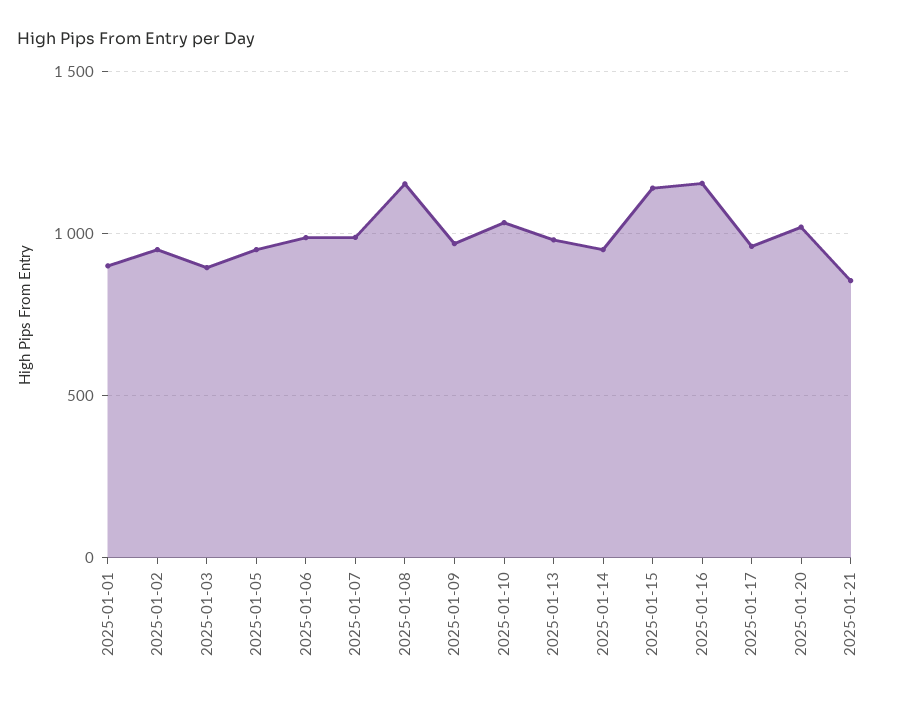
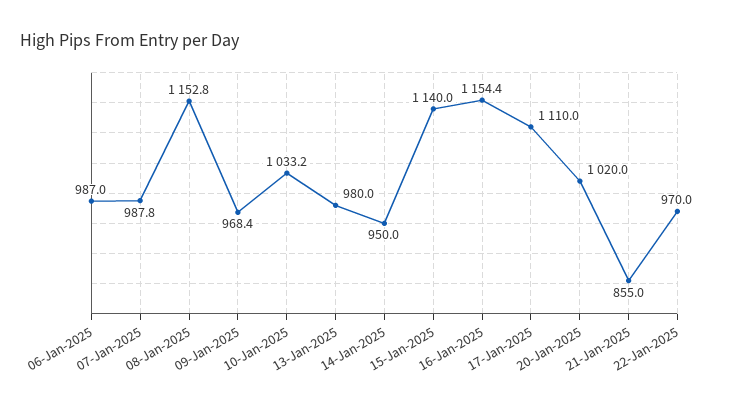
2025-01-01: 900 -> none
2025-01-02: 950 -> none
2025-01-03: 900 -> none
2025-01-05: 950 -> none
2025-01-17: 950 -> 1110
22-Jan-2025: none -> 970

